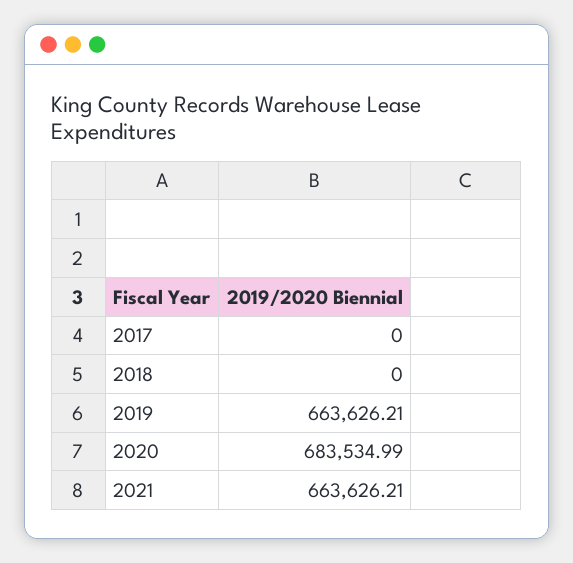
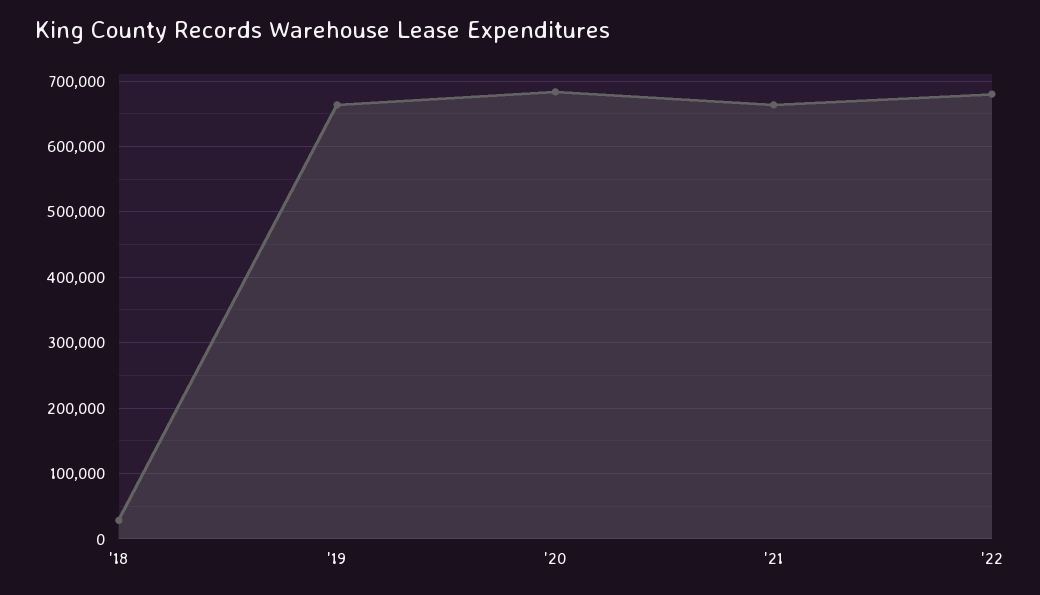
2017: 0 -> none
2018: 0 -> 30000
'22: none -> 680000

